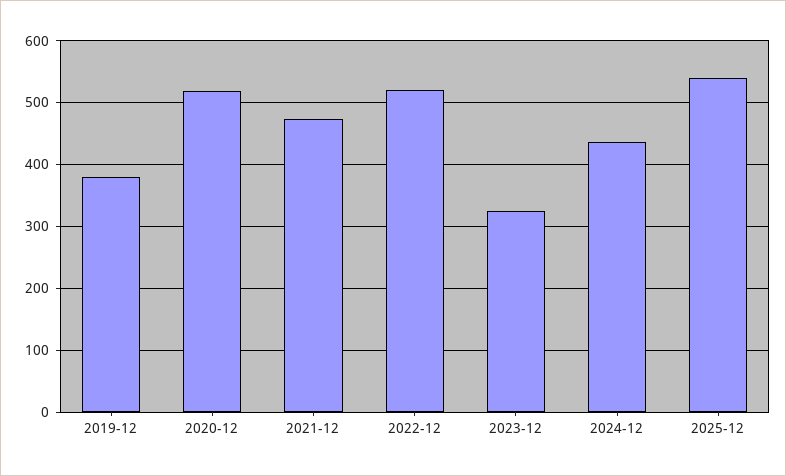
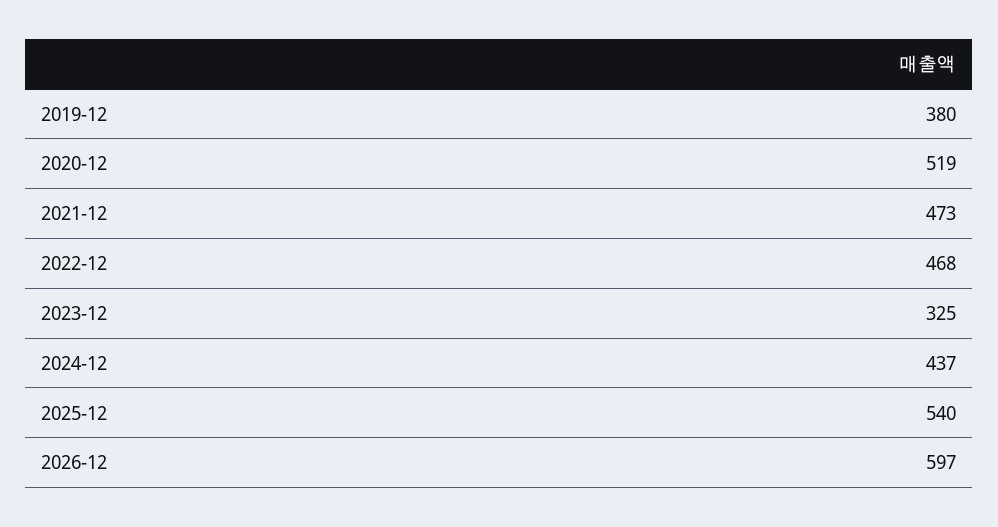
2022-12: 520 -> 468
2026-12: none -> 597

